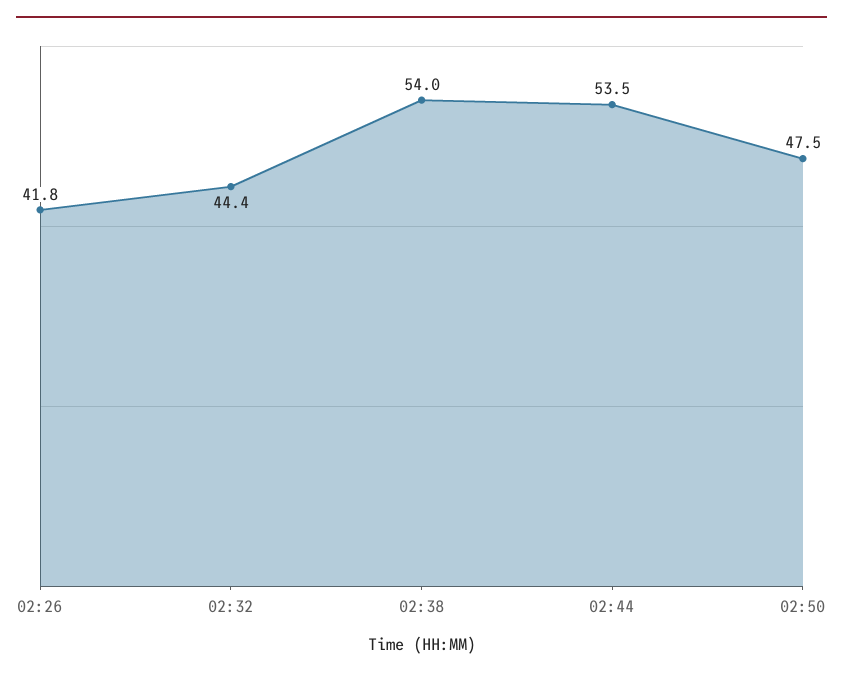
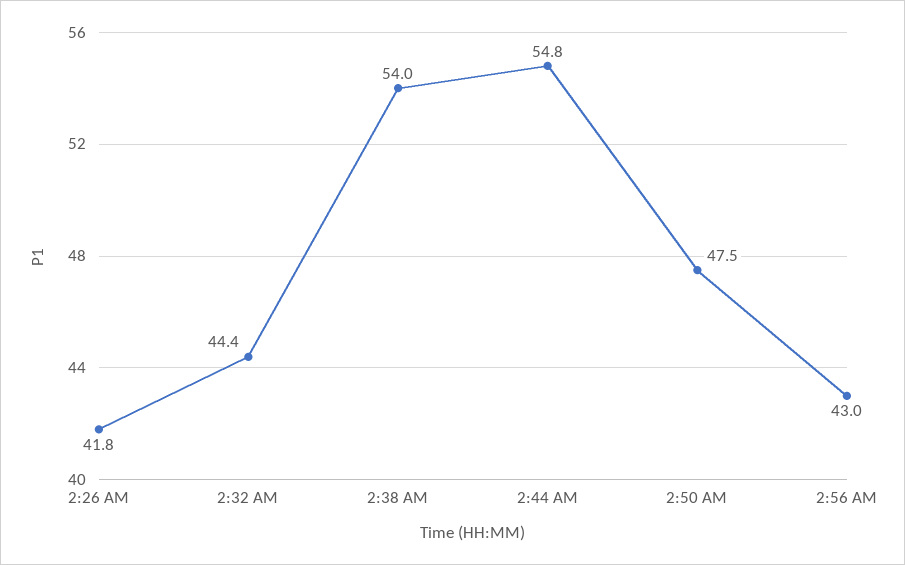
02:44: 53.5 -> 54.8
2:56 AM: none -> 43

